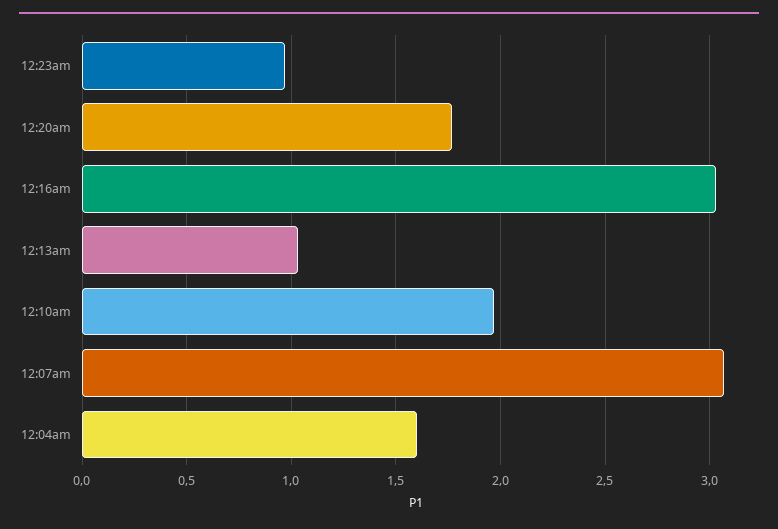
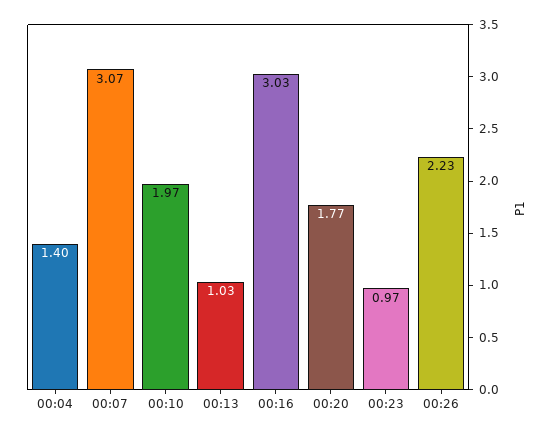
12:04am: 1.6 -> 1.4
00:26: none -> 2.23

